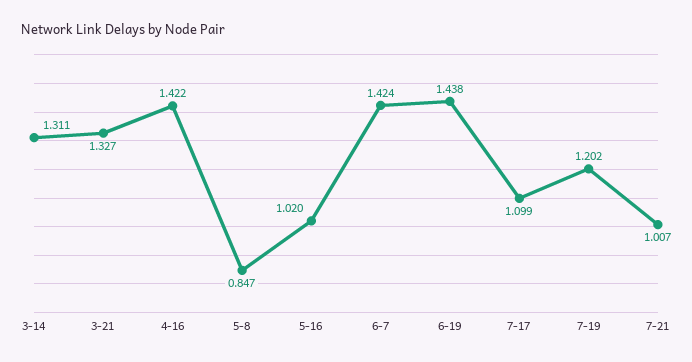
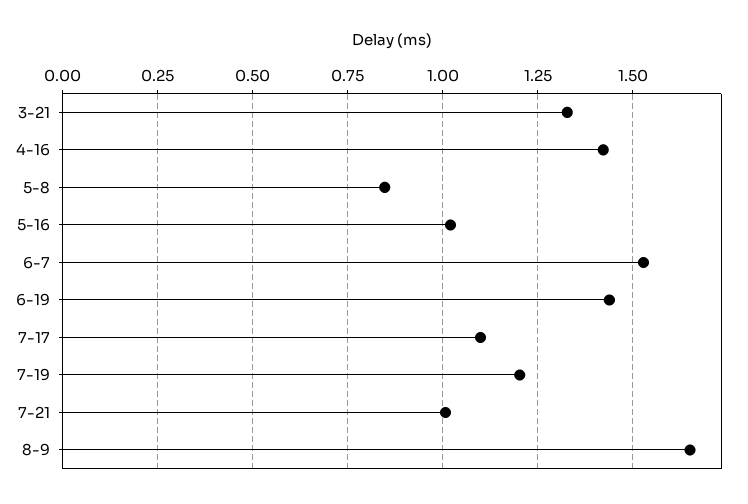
3-14: 1.311 -> none
6-7: 1.424 -> 1.525
8-9: none -> 1.65

